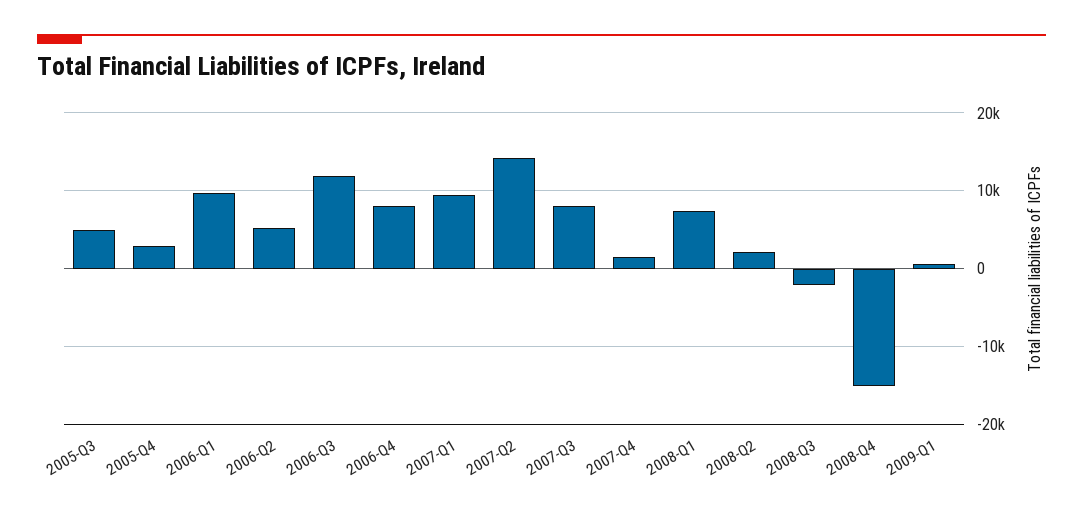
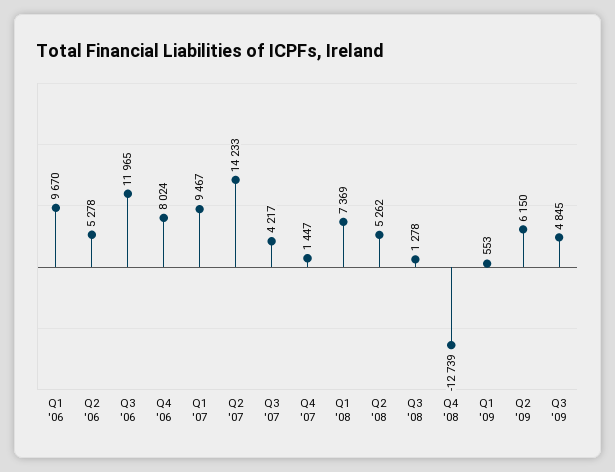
2005-Q3: 5000 -> none
2005-Q4: 3000 -> none
2007-Q3: 8000 -> 4217
2008-Q2: 2000 -> 5262
2008-Q3: -2000 -> 1278
2008-Q4: -15000 -> -12739
Q2 '09: none -> 6150
Q3 '09: none -> 4845

